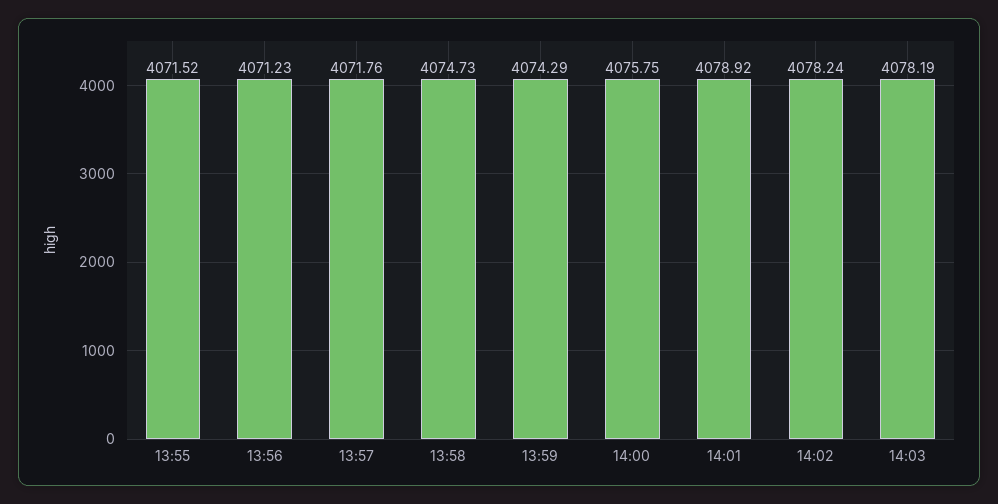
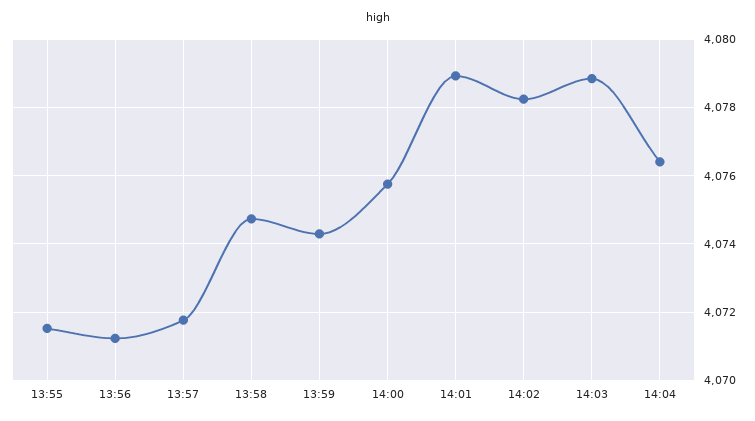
14:03: 4078.19 -> 4078.8
14:04: none -> 4076.4

